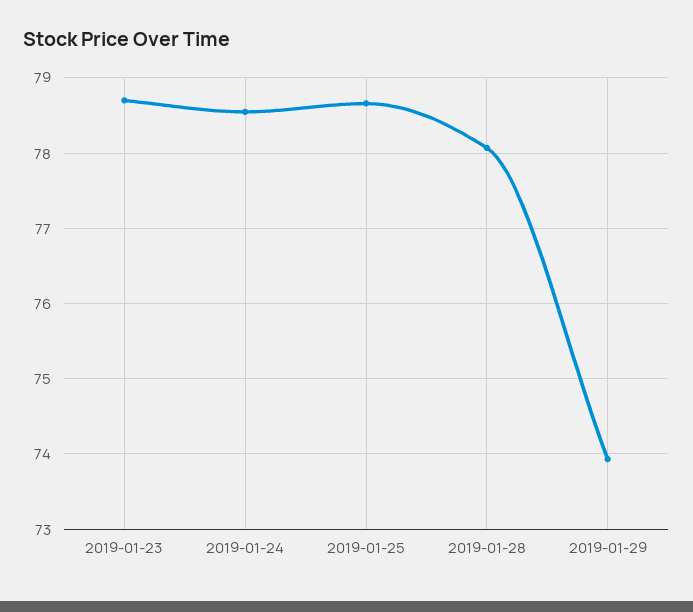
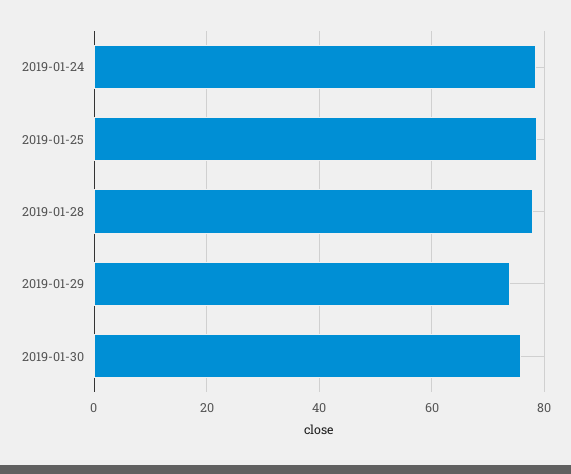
2019-01-23: 78.7 -> none
2019-01-30: none -> 76

